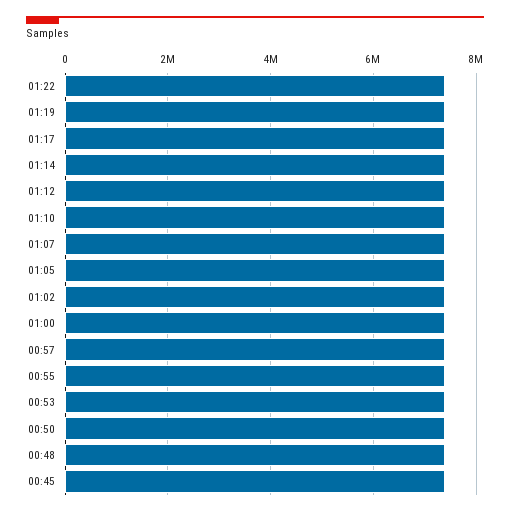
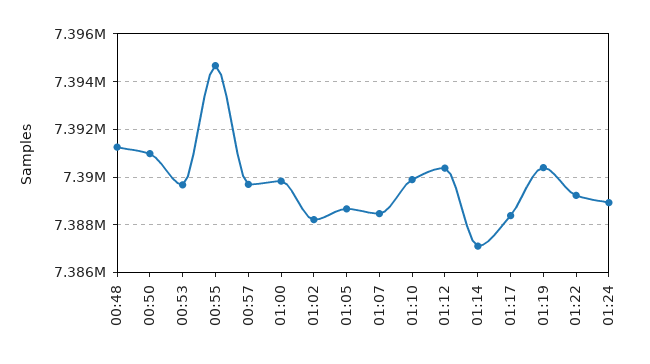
00:45: 7400000 -> none
01:24: none -> 7389000

